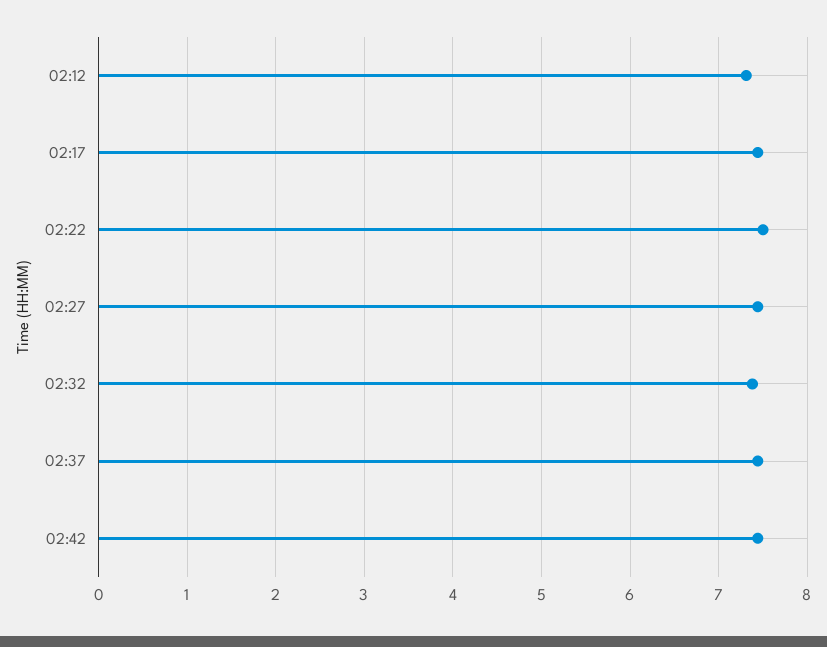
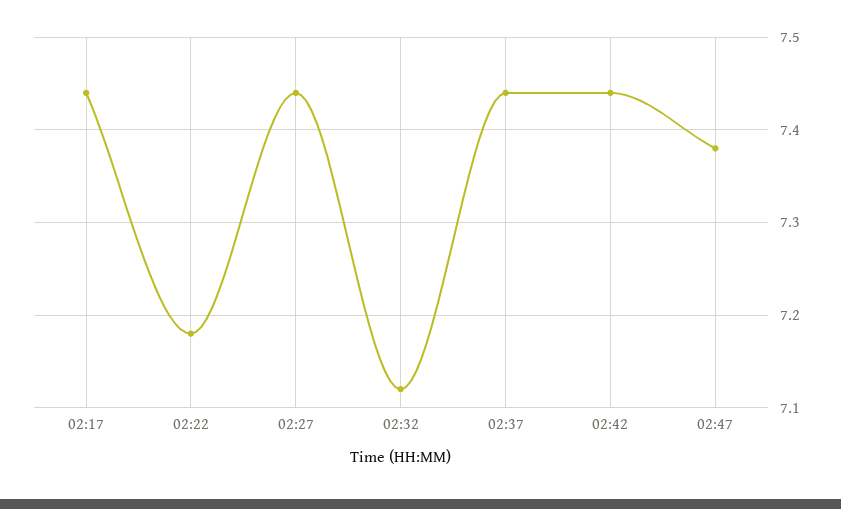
02:12: 7.3 -> none
02:22: 7.5 -> 7.18
02:32: 7.4 -> 7.12
02:47: none -> 7.38

